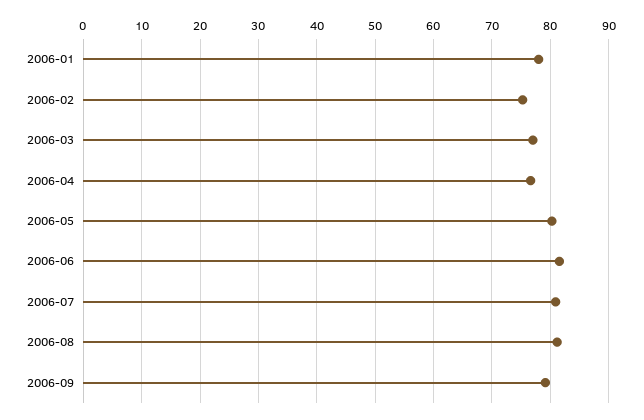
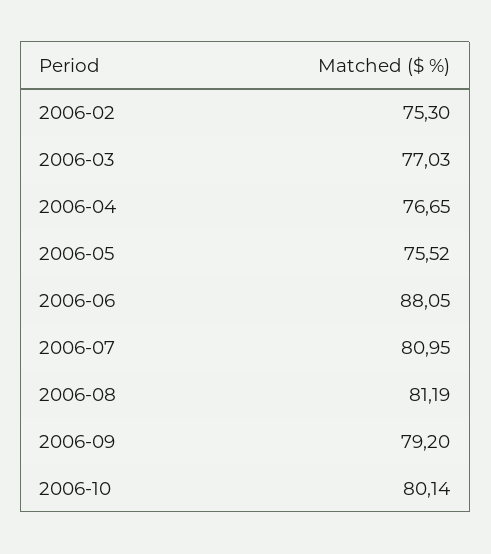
2006-01: 78 -> none
2006-05: 80 -> 75.52
2006-06: 82 -> 88.05
2006-10: none -> 80.14

